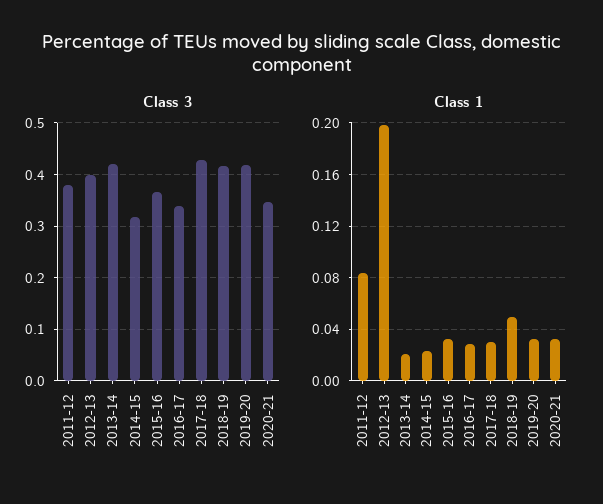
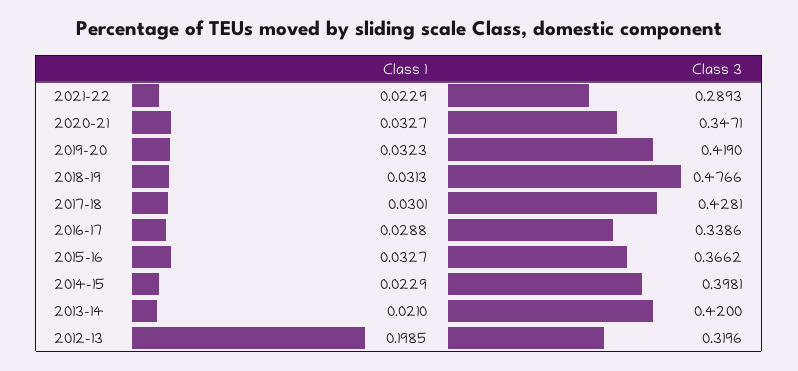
Class 3, 2011-12: 0.38 -> none
Class 3, 2012-13: 0.4 -> 0.3196
Class 3, 2014-15: 0.32 -> 0.3981
Class 3, 2018-19: 0.42 -> 0.4766
Class 1, 2011-12: 0.085 -> none
Class 1, 2018-19: 0.05 -> 0.0313
Class 1, 2021-22: none -> 0.0229
Class 3, 2021-22: none -> 0.2893

